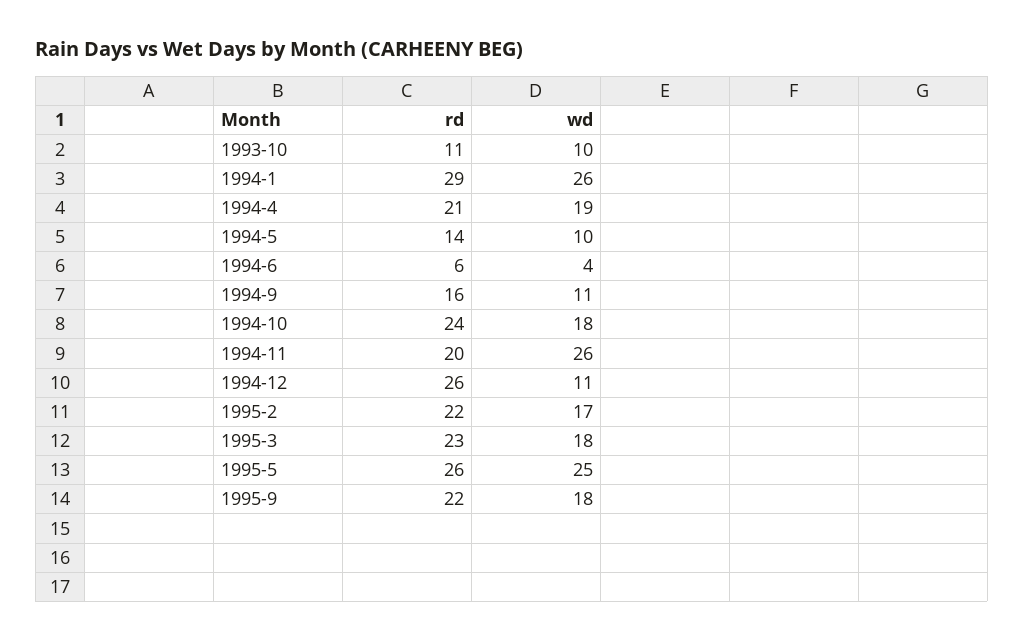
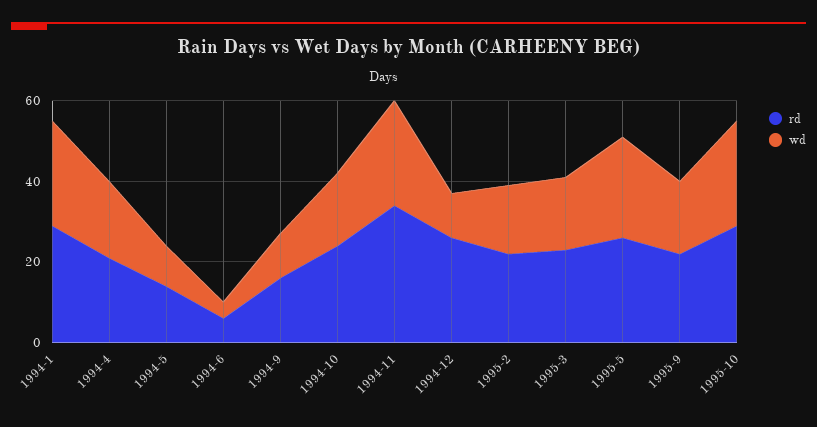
rd, 1993-10: 11 -> none
wd, 1993-10: 10 -> none
rd, 1994-11: 20 -> 35
rd, 1995-10: none -> 30
wd, 1995-10: none -> 25

